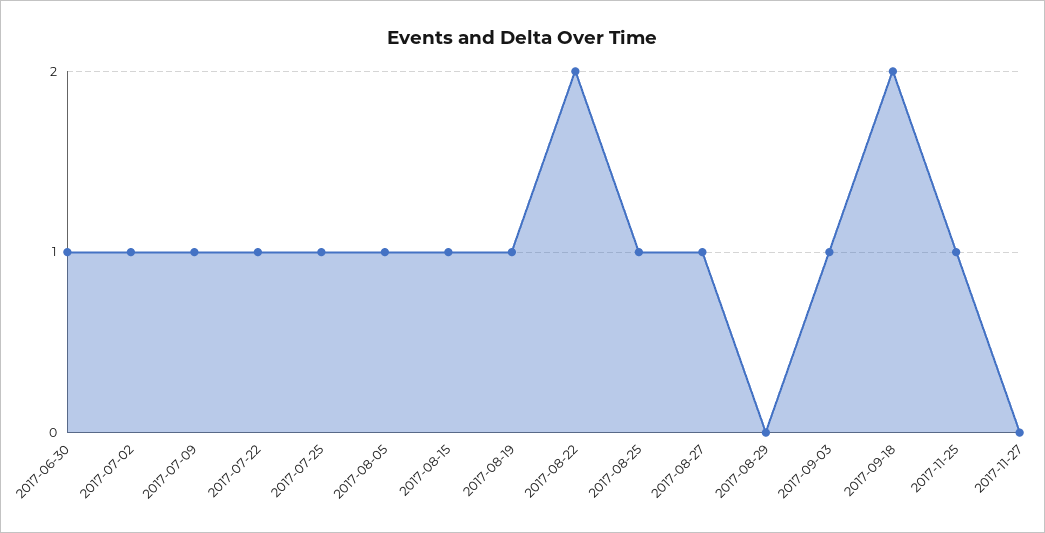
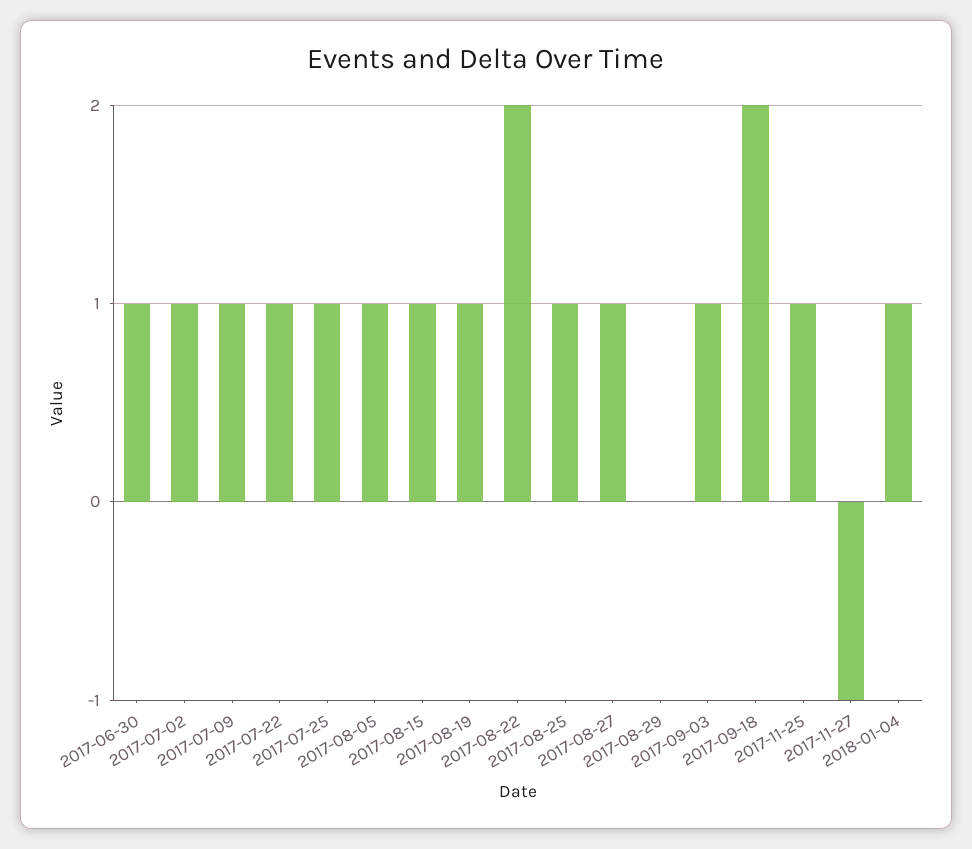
2017-11-27: 0 -> -1
2018-01-04: none -> 1

